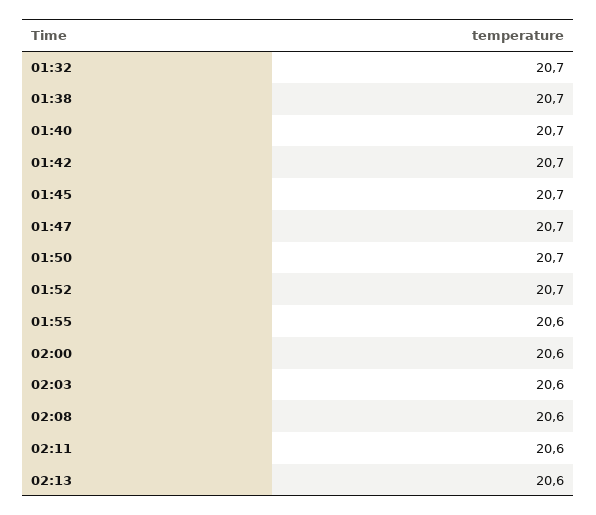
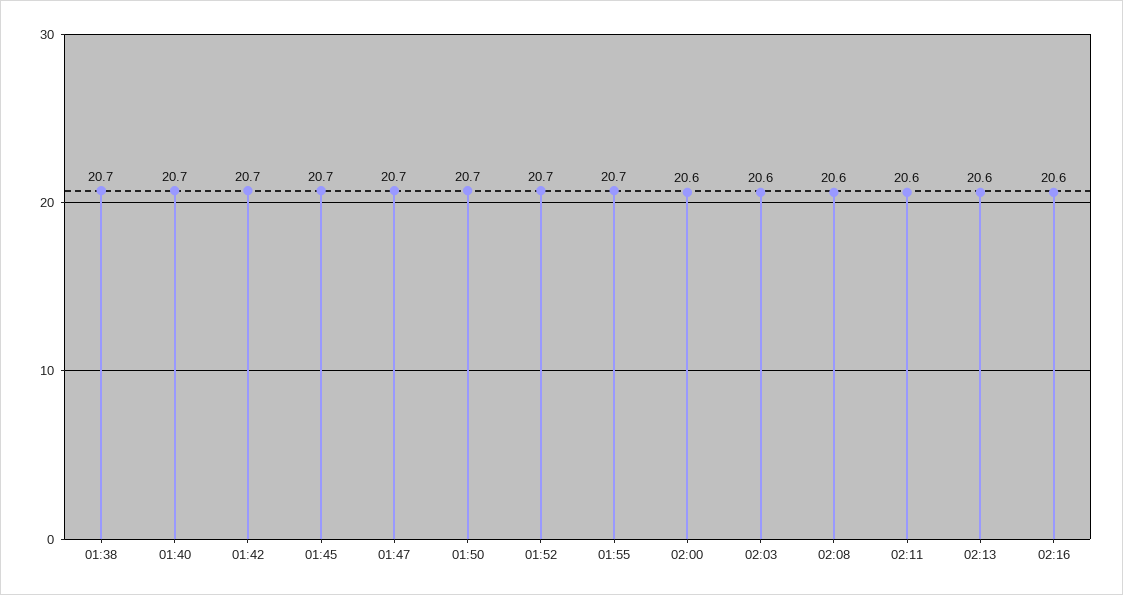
01:32: 20.7 -> none
01:55: 20.6 -> 20.7
02:16: none -> 20.6

